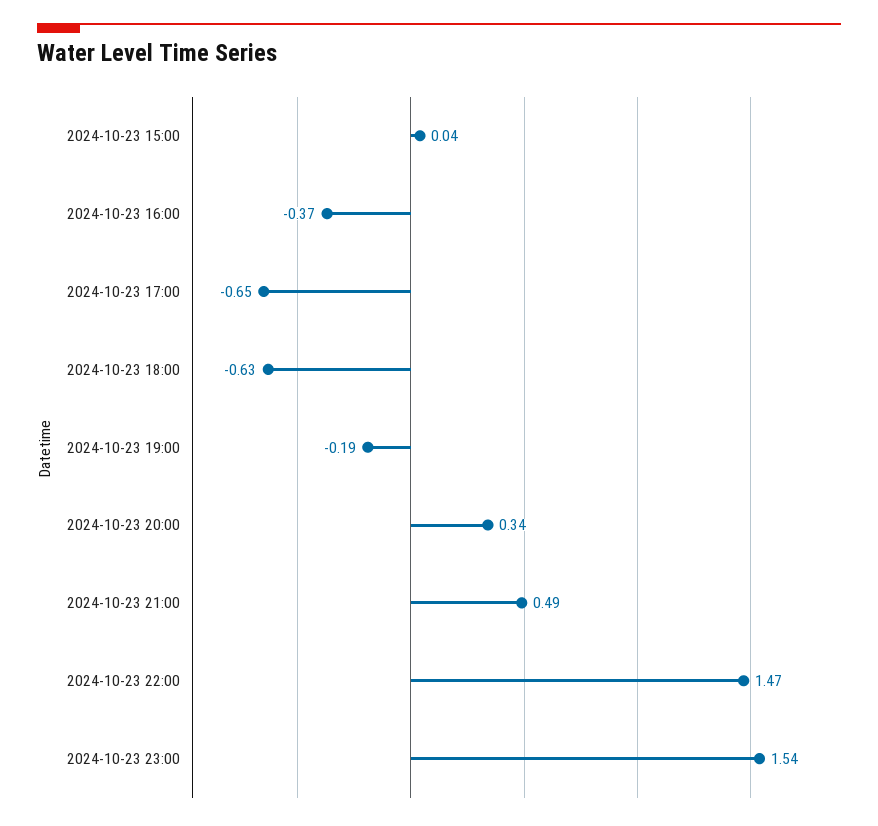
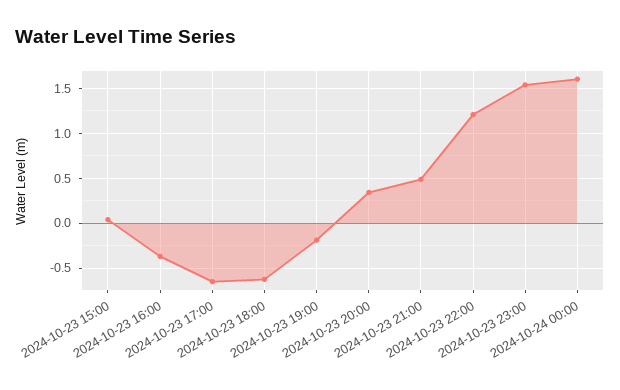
2024-10-23 22:00: 1.47 -> 1.2
2024-10-24 00:00: none -> 1.6

